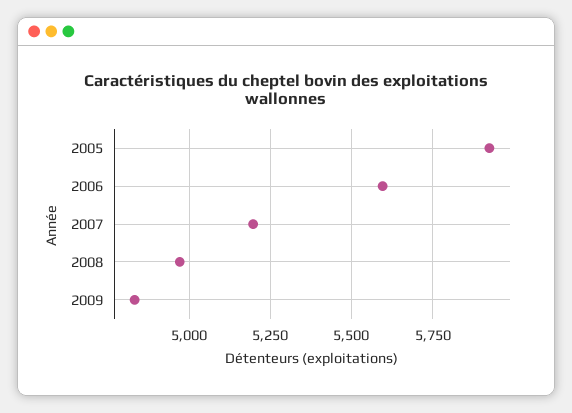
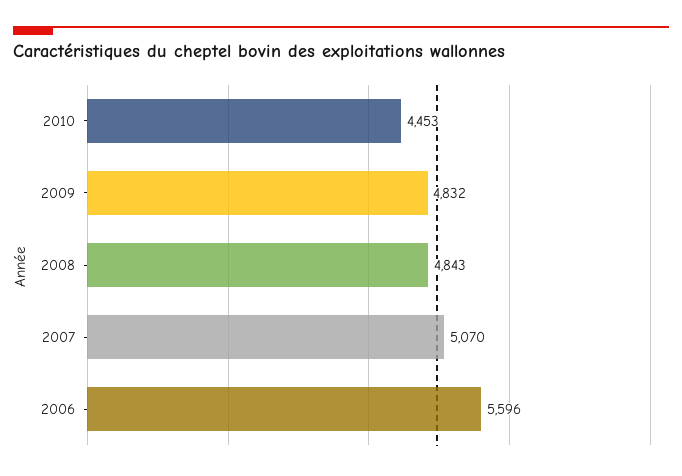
2005: 5925 -> none
2007: 5200 -> 5070
2008: 4975 -> 4843
2010: none -> 4453

